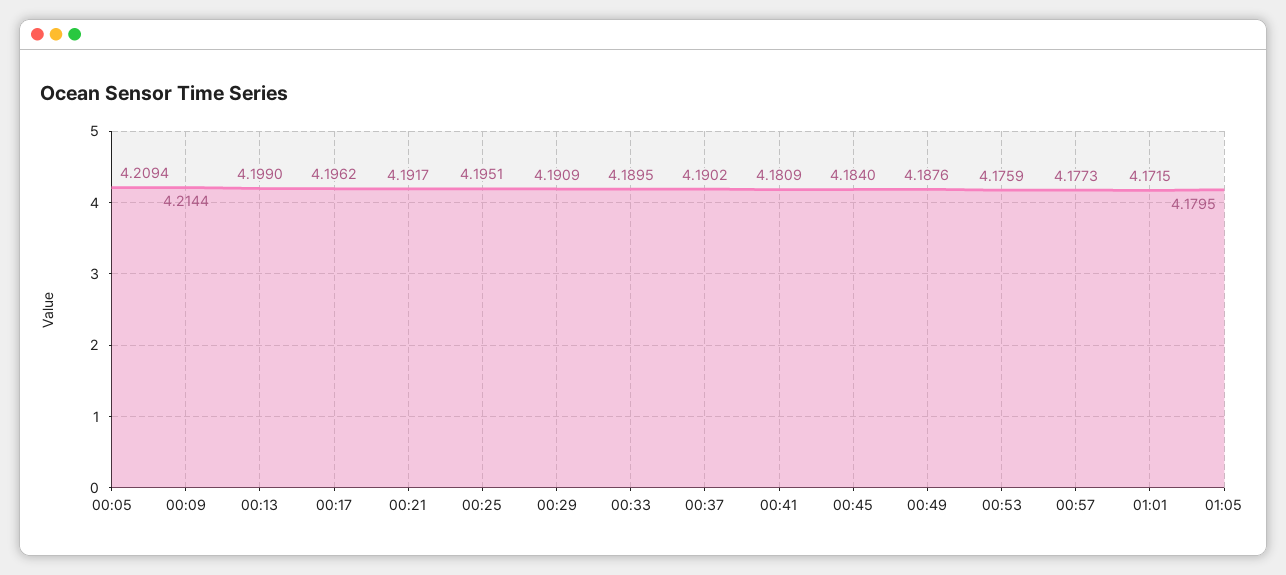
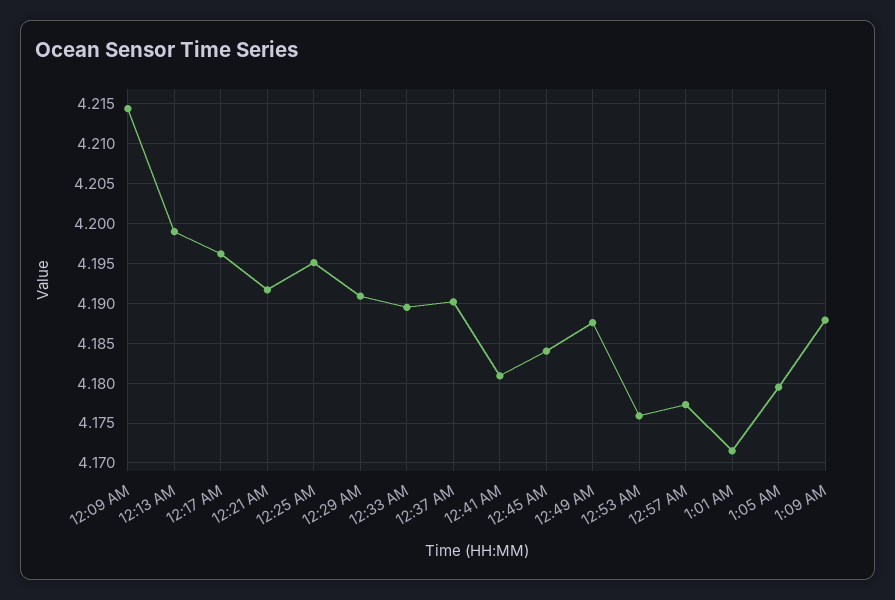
00:05: 4.2094 -> none
1:09 AM: none -> 4.188

